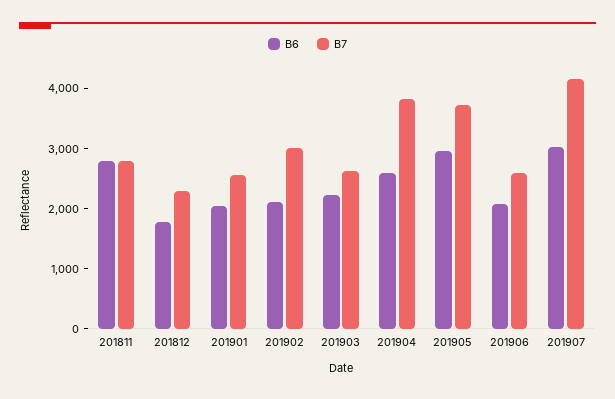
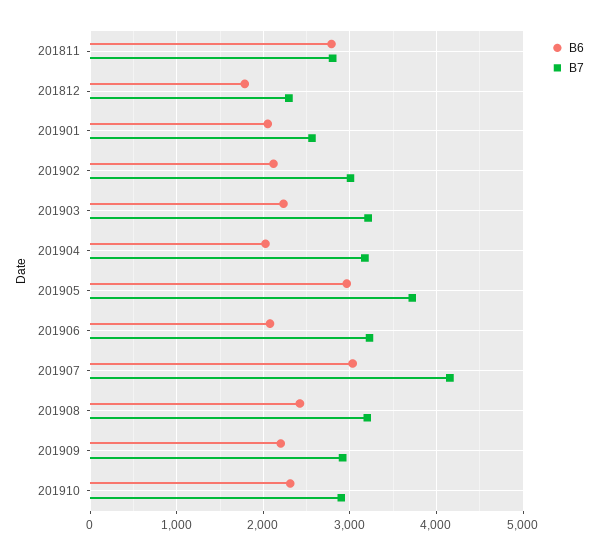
B7, 201903: 2600 -> 3200
B6, 201904: 2600 -> 2000
B7, 201904: 3800 -> 3200
B7, 201906: 2600 -> 3200
B6, 201908: none -> 2400
B7, 201908: none -> 3200
B6, 201909: none -> 2200
B7, 201909: none -> 2900
B6, 201910: none -> 2300
B7, 201910: none -> 2900

